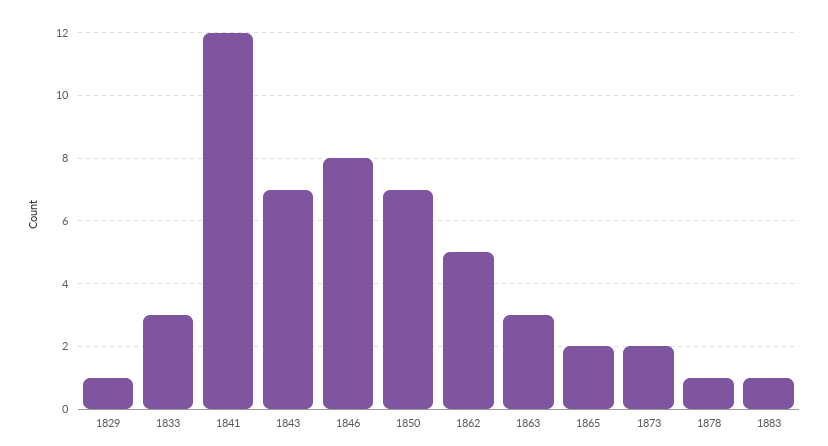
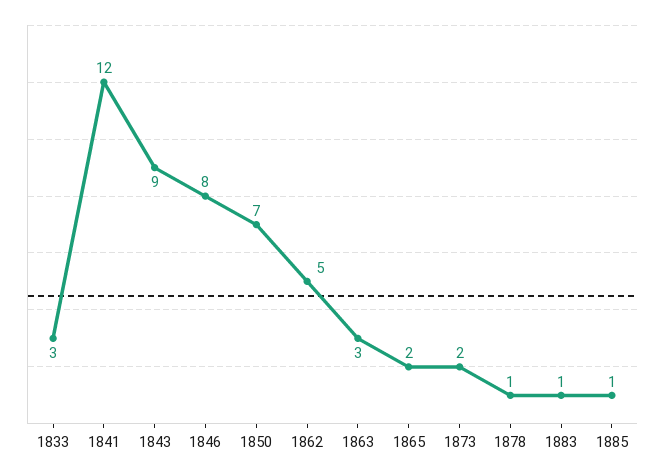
1829: 1 -> none
1843: 7 -> 9
1885: none -> 1

